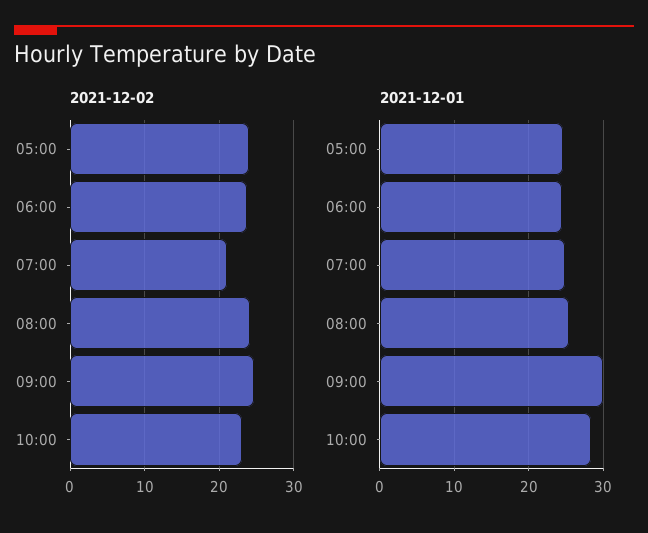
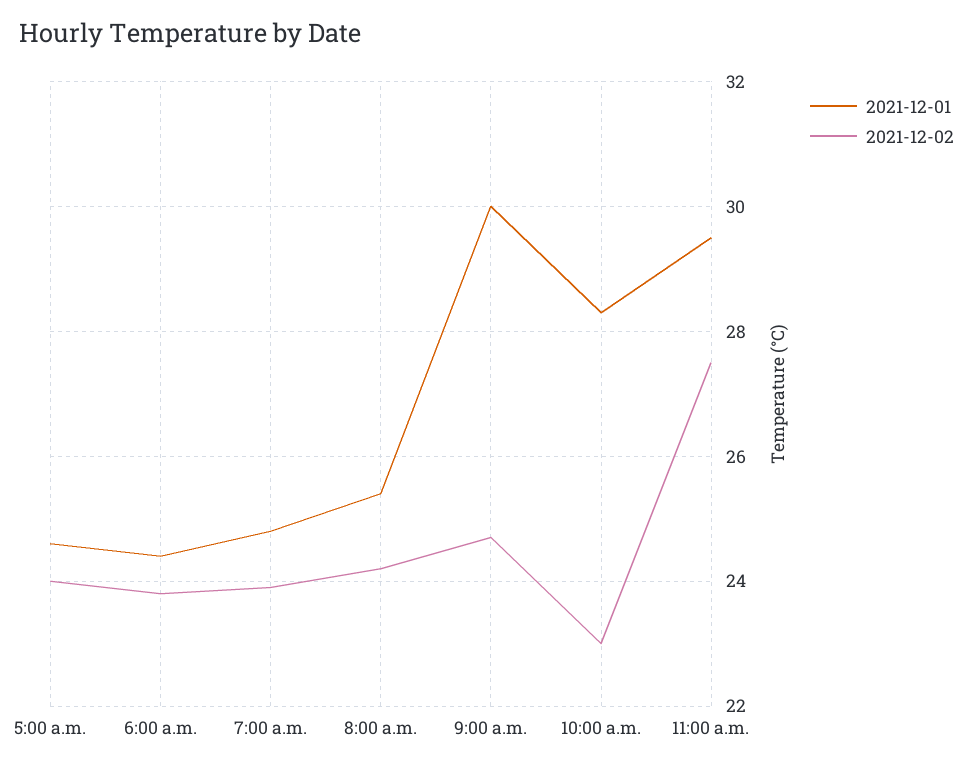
2021-12-02, 07:00: 21 -> 24
2021-12-01, 11:00 a.m.: none -> 29.5
2021-12-02, 11:00 a.m.: none -> 27.5

